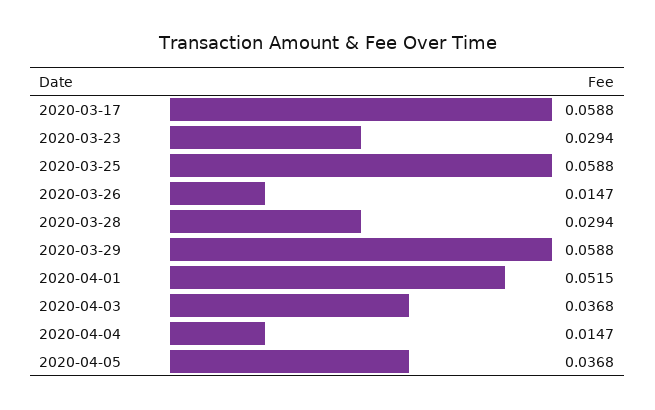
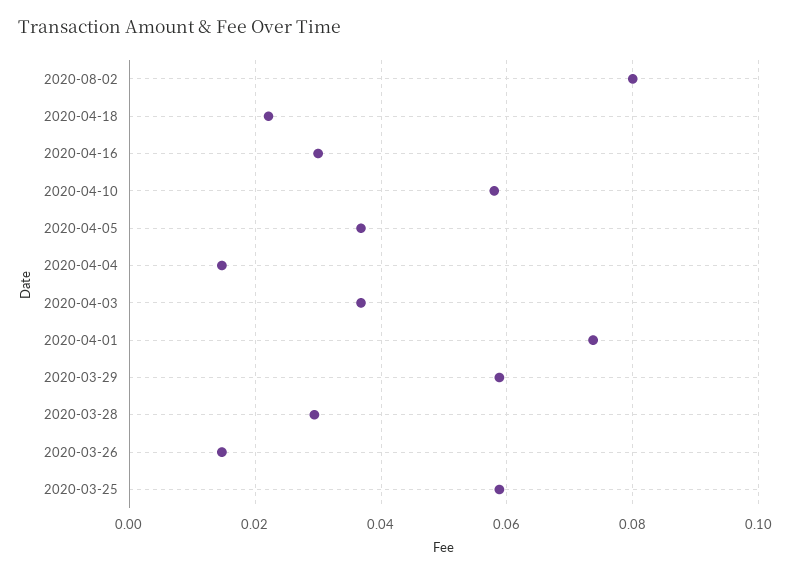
2020-03-17: 0.0588 -> none
2020-03-23: 0.0294 -> none
2020-04-01: 0.0515 -> 0.074
2020-08-02: none -> 0.08
2020-04-18: none -> 0.022
2020-04-16: none -> 0.03
2020-04-10: none -> 0.058

